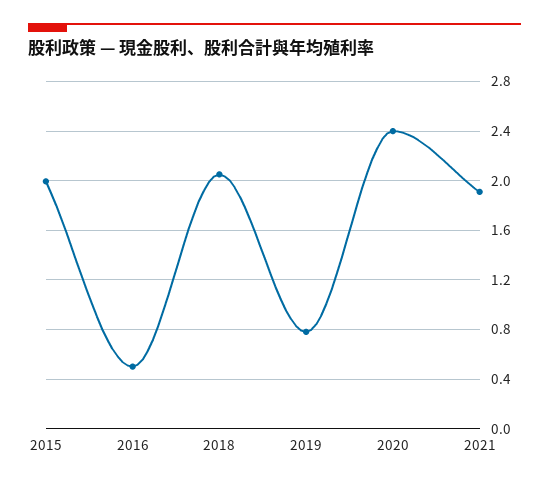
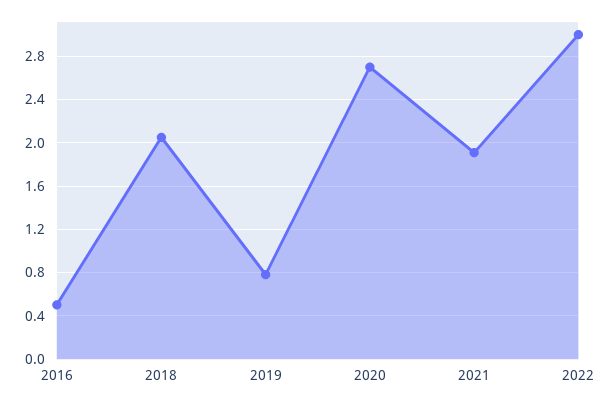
2015: 2 -> none
2020: 2.4 -> 2.7
2022: none -> 3

